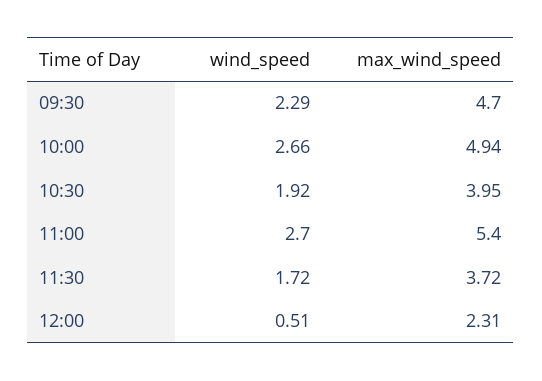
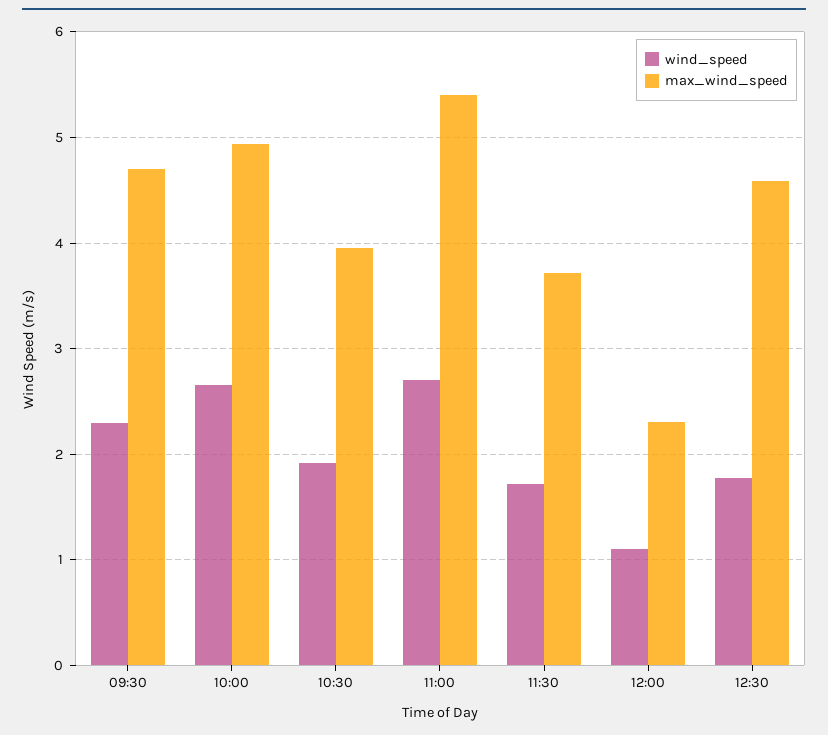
wind_speed, 12:00: 0.51 -> 1.1
wind_speed, 12:30: none -> 1.8
max_wind_speed, 12:30: none -> 4.6

